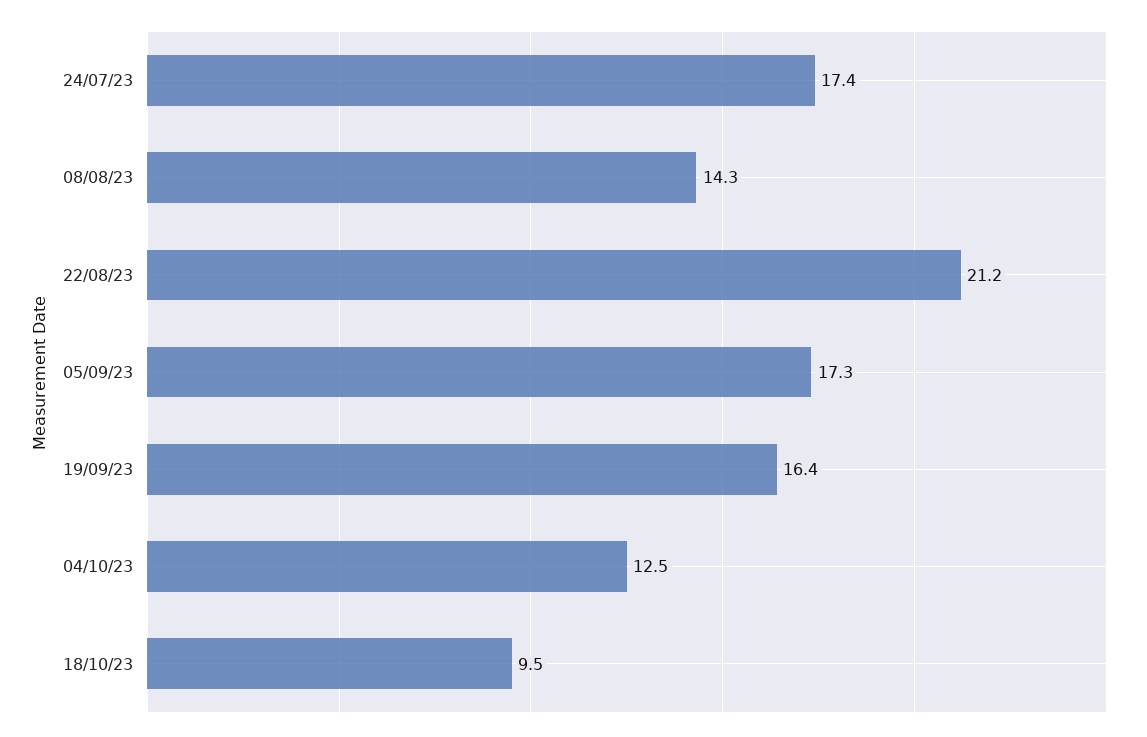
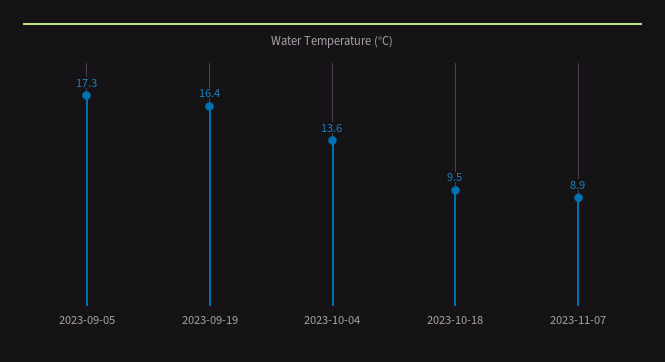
24/07/23: 17.4 -> none
08/08/23: 14.3 -> none
22/08/23: 21.2 -> none
04/10/23: 12.5 -> 13.6
2023-11-07: none -> 8.9

